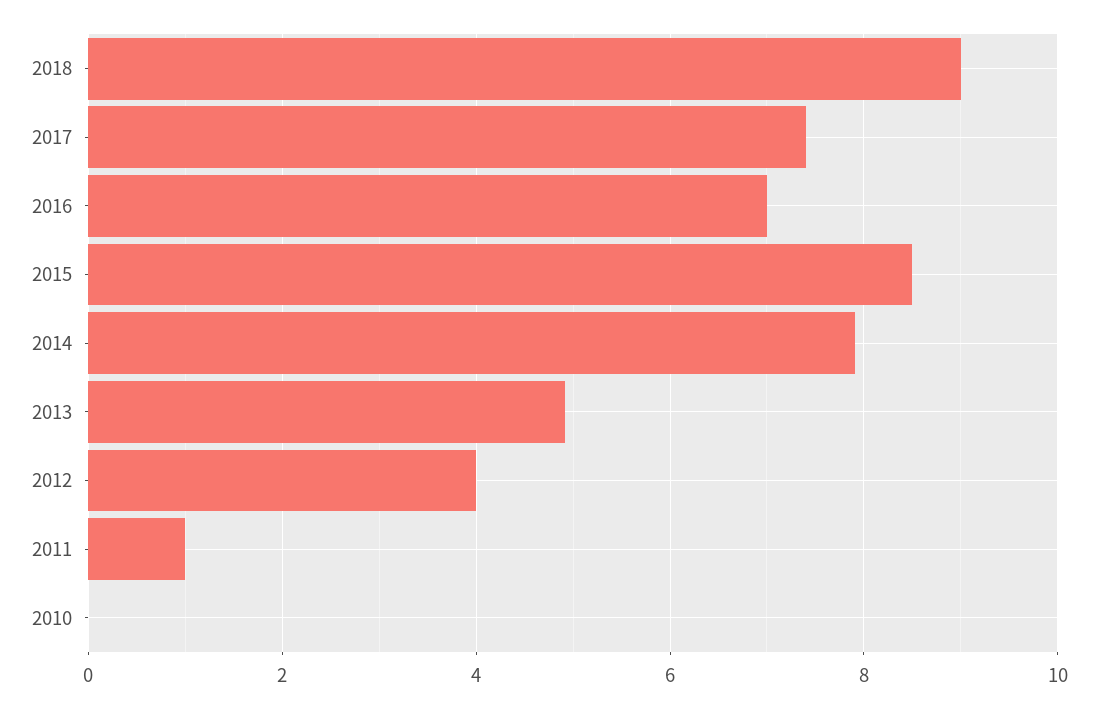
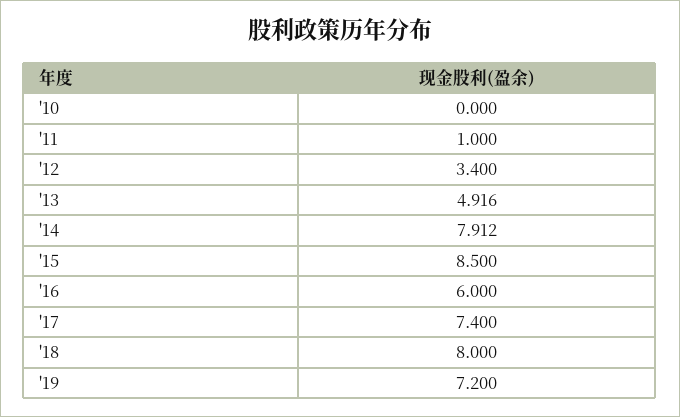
2018: 9 -> 8
2016: 7 -> 6
2012: 4 -> 3.4
'19: none -> 7.2

